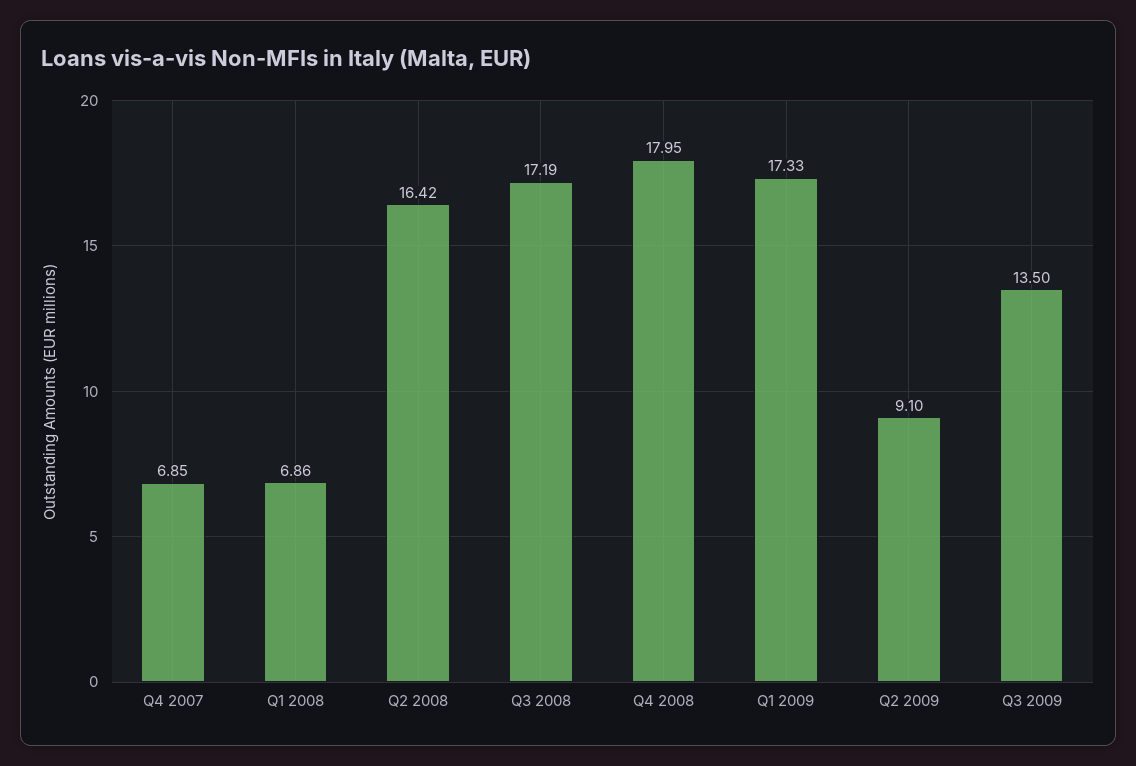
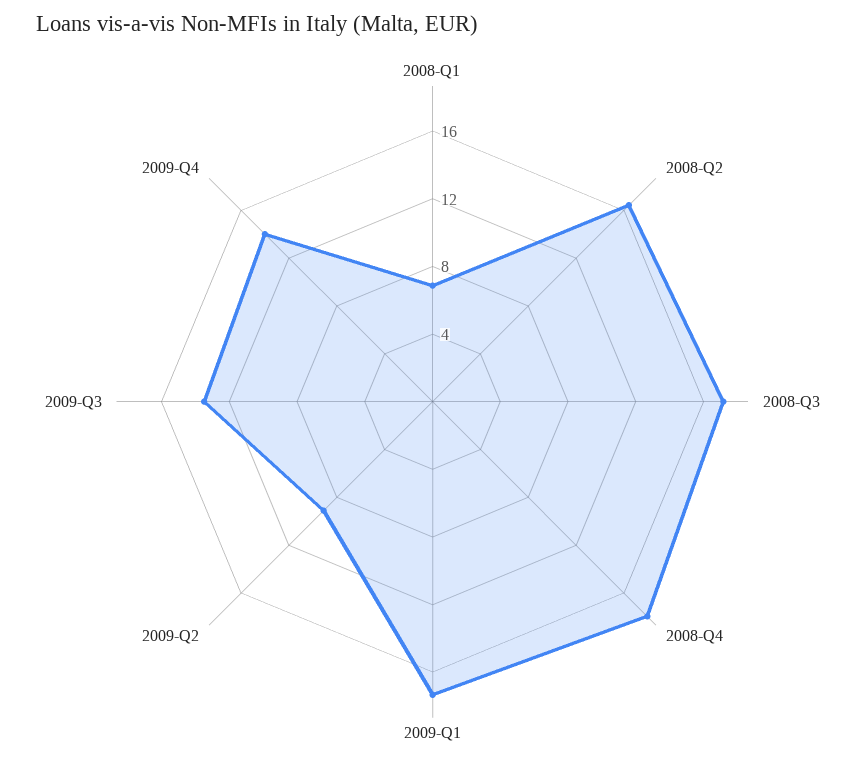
Q4 2007: 6.85 -> none
2009-Q4: none -> 14

